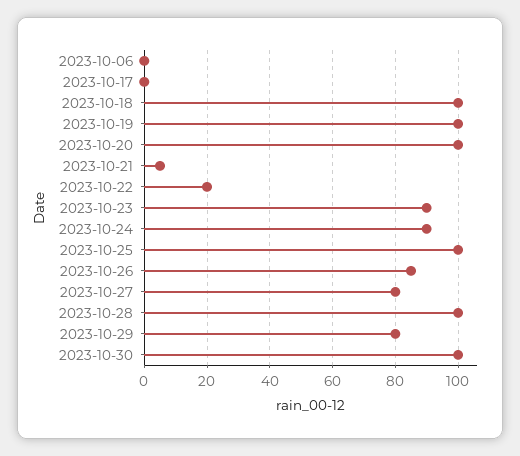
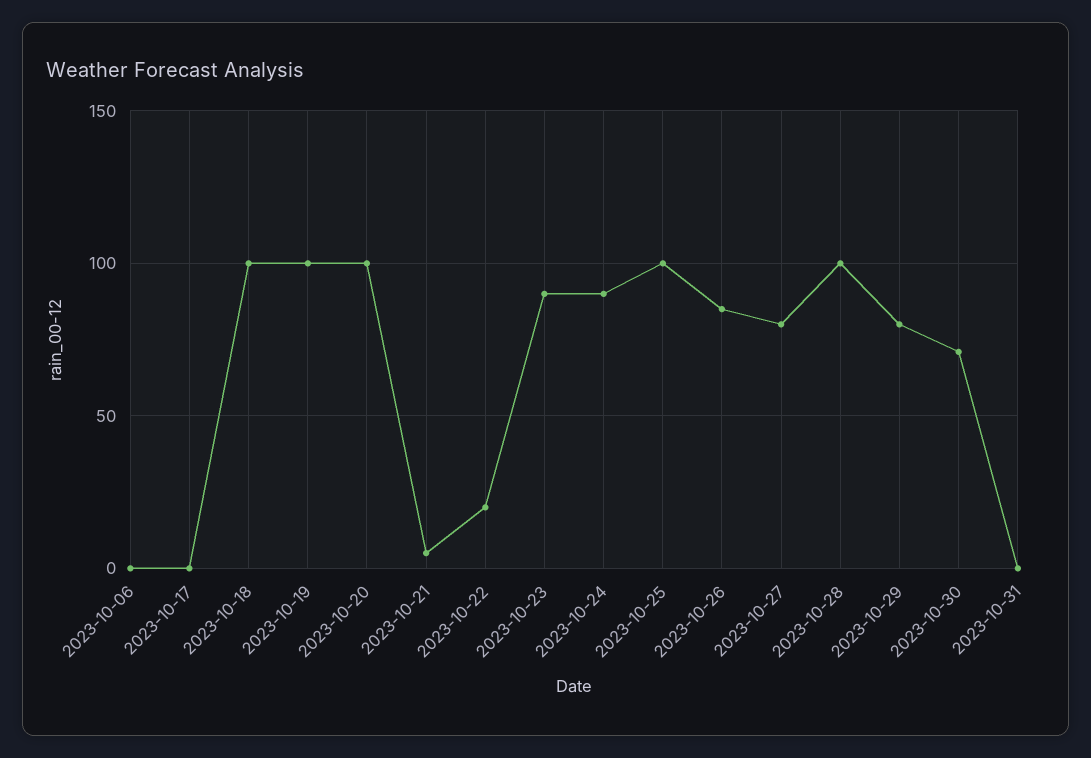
2023-10-30: 100 -> 70
2023-10-31: none -> 0

